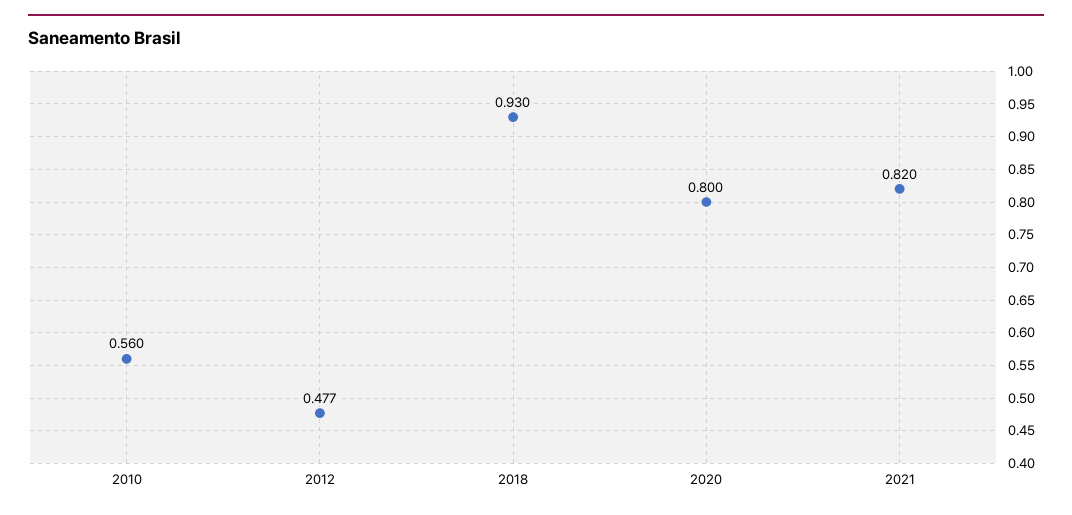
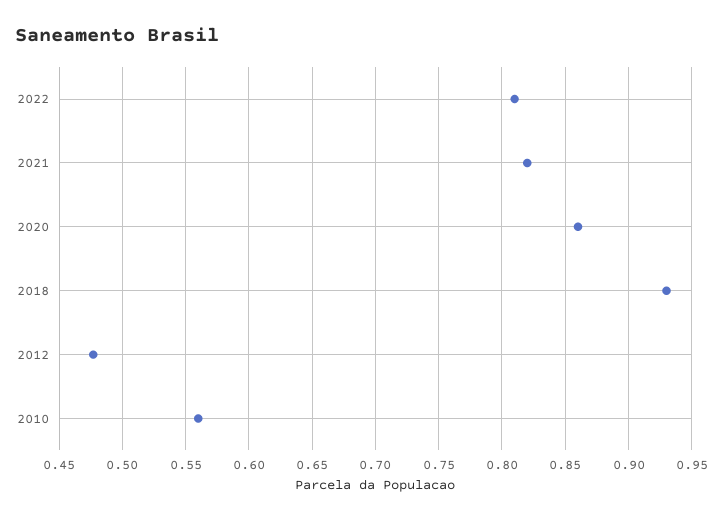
2020: 0.8 -> 0.86
2022: none -> 0.81

